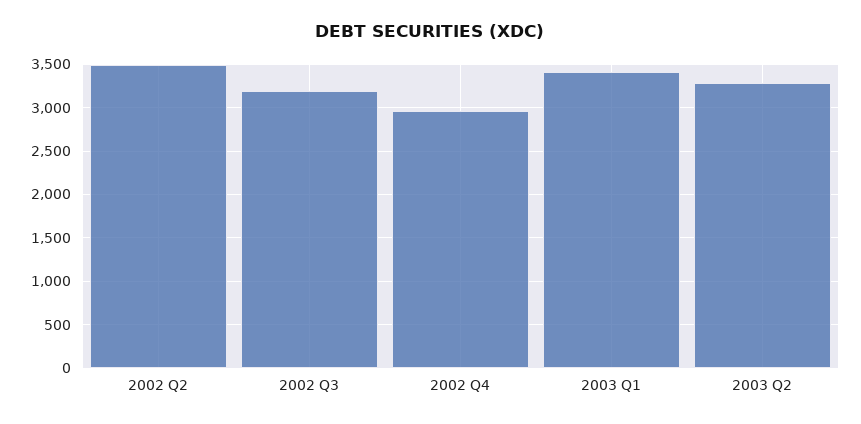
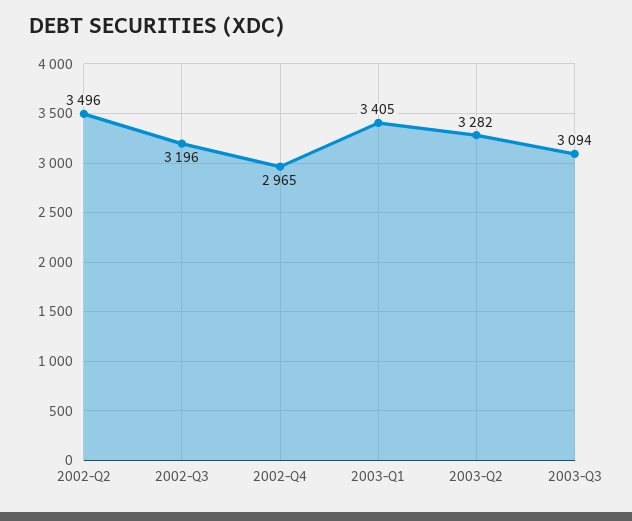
2003-Q3: none -> 3094

